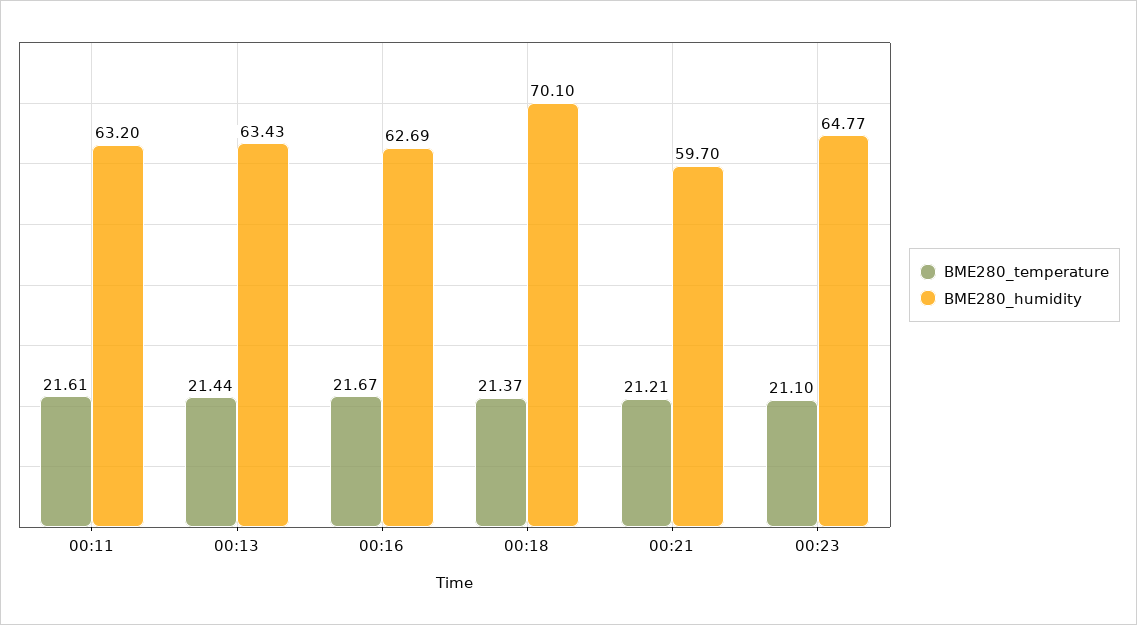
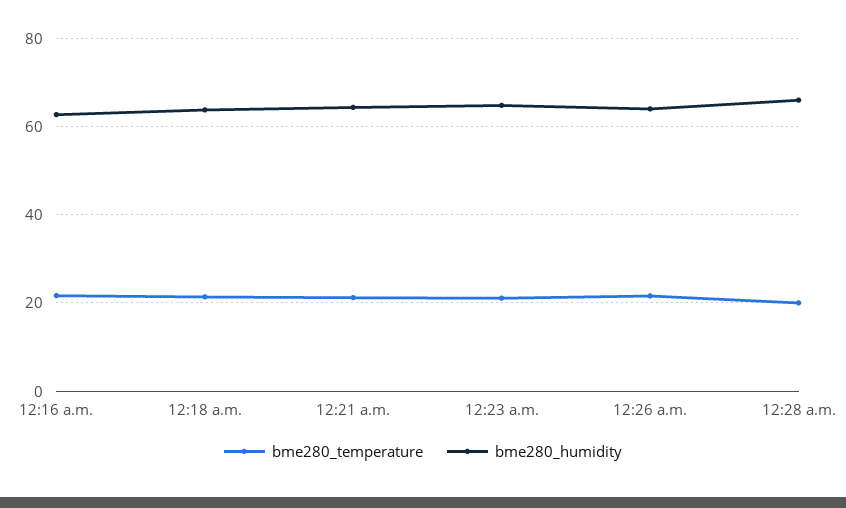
BME280_temperature, 00:11: 21.61 -> none
BME280_humidity, 00:11: 63.2 -> none
BME280_temperature, 00:13: 21.44 -> none
BME280_humidity, 00:13: 63.43 -> none
BME280_humidity, 00:18: 70.1 -> 64
BME280_humidity, 00:21: 59.7 -> 64
BME280_temperature, 12:26 a.m.: none -> 22
BME280_humidity, 12:26 a.m.: none -> 64
BME280_temperature, 12:28 a.m.: none -> 20
BME280_humidity, 12:28 a.m.: none -> 66

